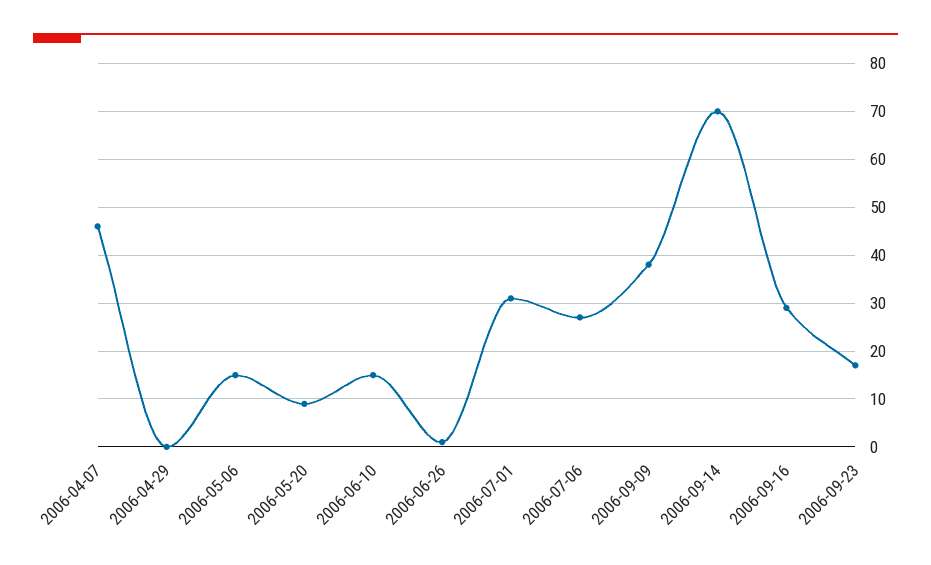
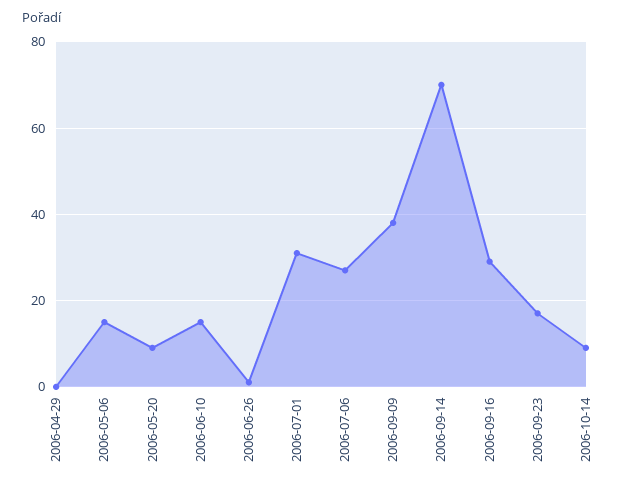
2006-04-07: 45 -> none
2006-10-14: none -> 10

